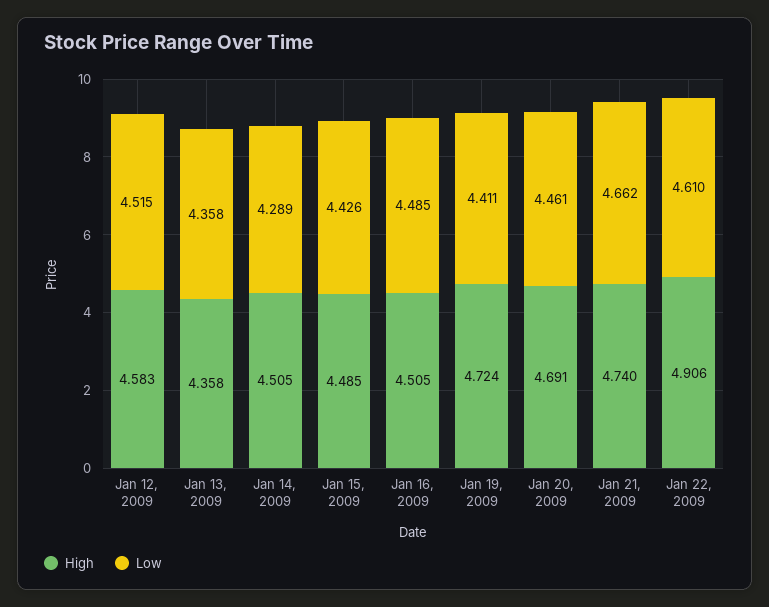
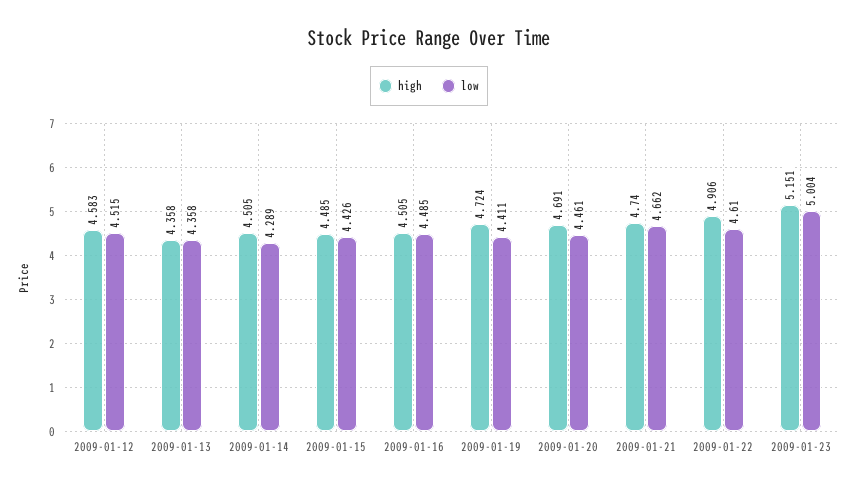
High, 2009-01-23: none -> 5.151
Low, 2009-01-23: none -> 5.004

